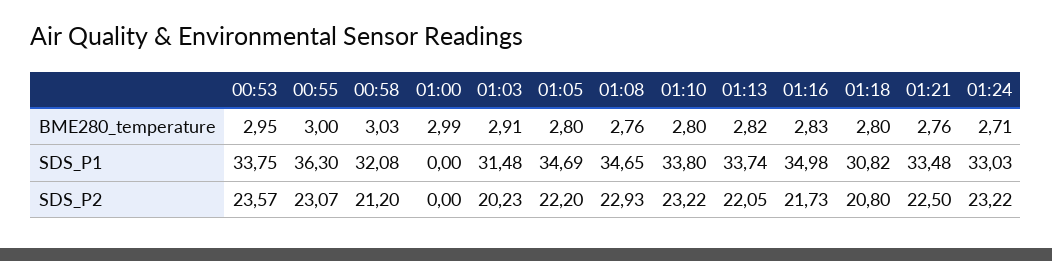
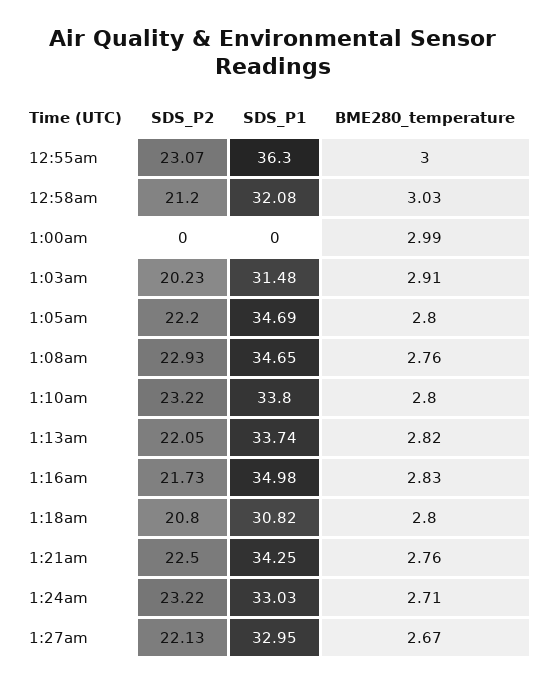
00:53, BME280_temperature: 2.95 -> none
00:53, SDS_P1: 33.75 -> none
01:21, SDS_P1: 33.48 -> 34.25
00:53, SDS_P2: 23.57 -> none
1:27am, SDS_P2: none -> 22.13
1:27am, SDS_P1: none -> 32.95
1:27am, BME280_temperature: none -> 2.67

